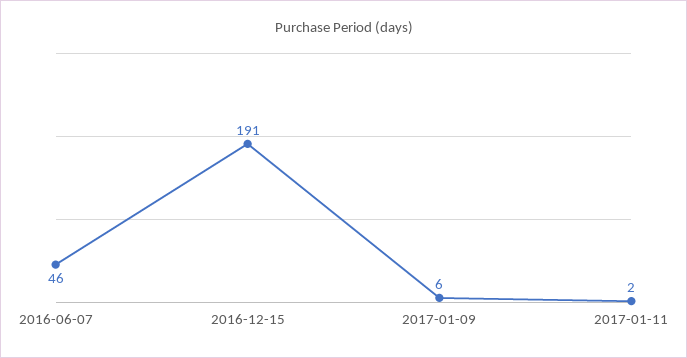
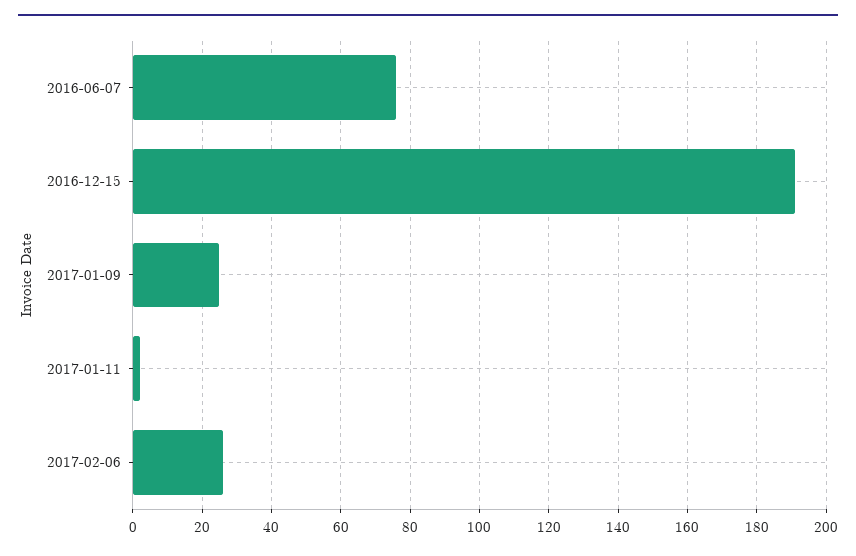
2016-06-07: 46 -> 75
2017-01-09: 6 -> 25
2017-02-06: none -> 25

